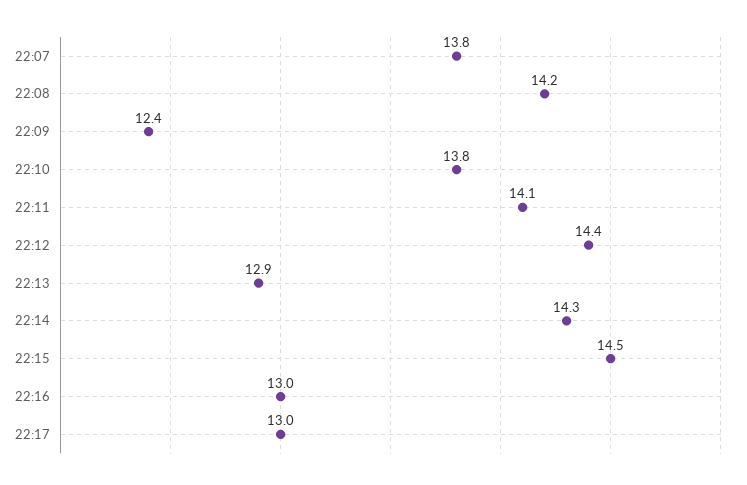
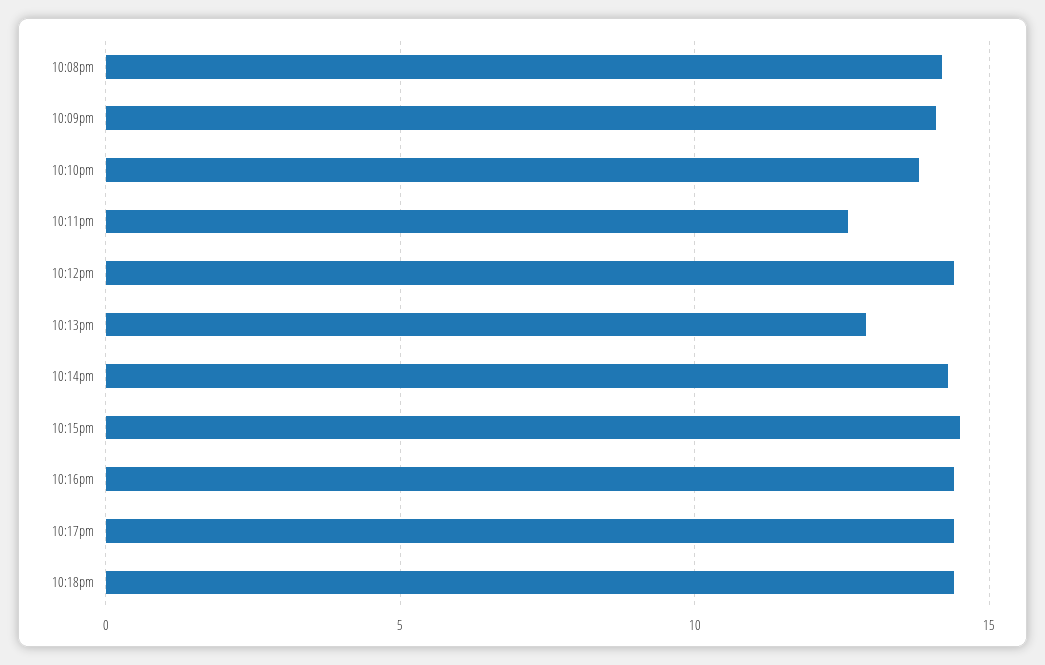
22:07: 13.8 -> none
22:09: 12.4 -> 14
22:11: 14.1 -> 12.5
22:16: 13 -> 14.5
22:17: 13 -> 14.5
10:18pm: none -> 14.5

